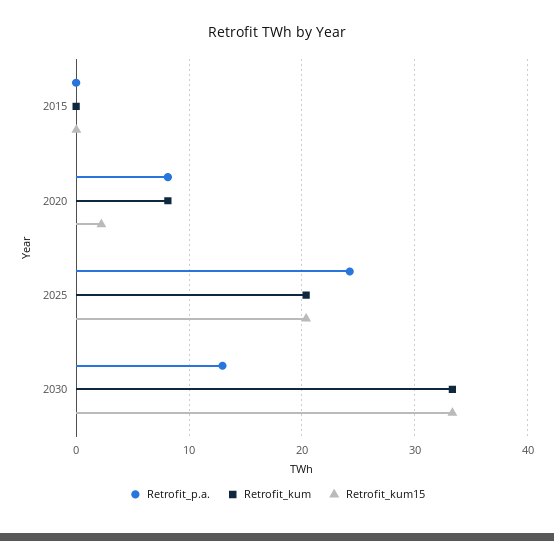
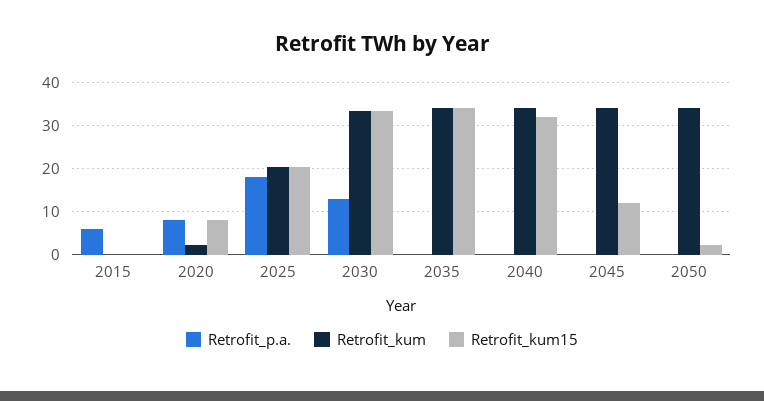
Retrofit_p.a., 2015: 0 -> 6
Retrofit_kum, 2020: 8 -> 2
Retrofit_kum15, 2020: 2 -> 8
Retrofit_p.a., 2025: 24 -> 18
Retrofit_p.a., 2035: none -> 0
Retrofit_kum, 2035: none -> 34
Retrofit_kum15, 2035: none -> 34
Retrofit_p.a., 2040: none -> 0
Retrofit_kum, 2040: none -> 34
Retrofit_kum15, 2040: none -> 32
Retrofit_p.a., 2045: none -> 0
Retrofit_kum, 2045: none -> 34
Retrofit_kum15, 2045: none -> 12
Retrofit_p.a., 2050: none -> 0
Retrofit_kum, 2050: none -> 34
Retrofit_kum15, 2050: none -> 2

